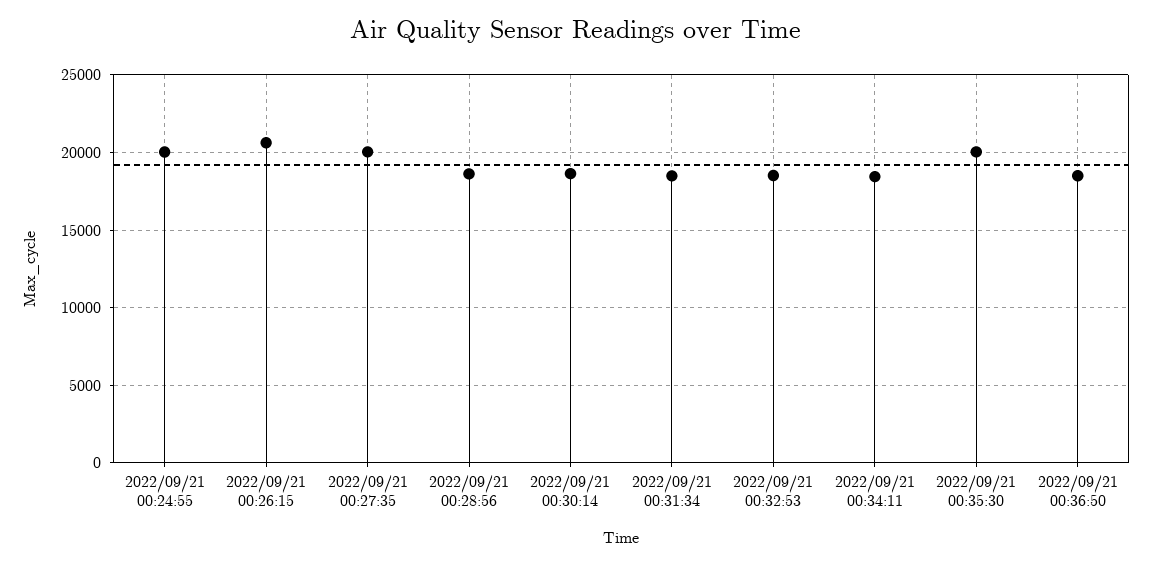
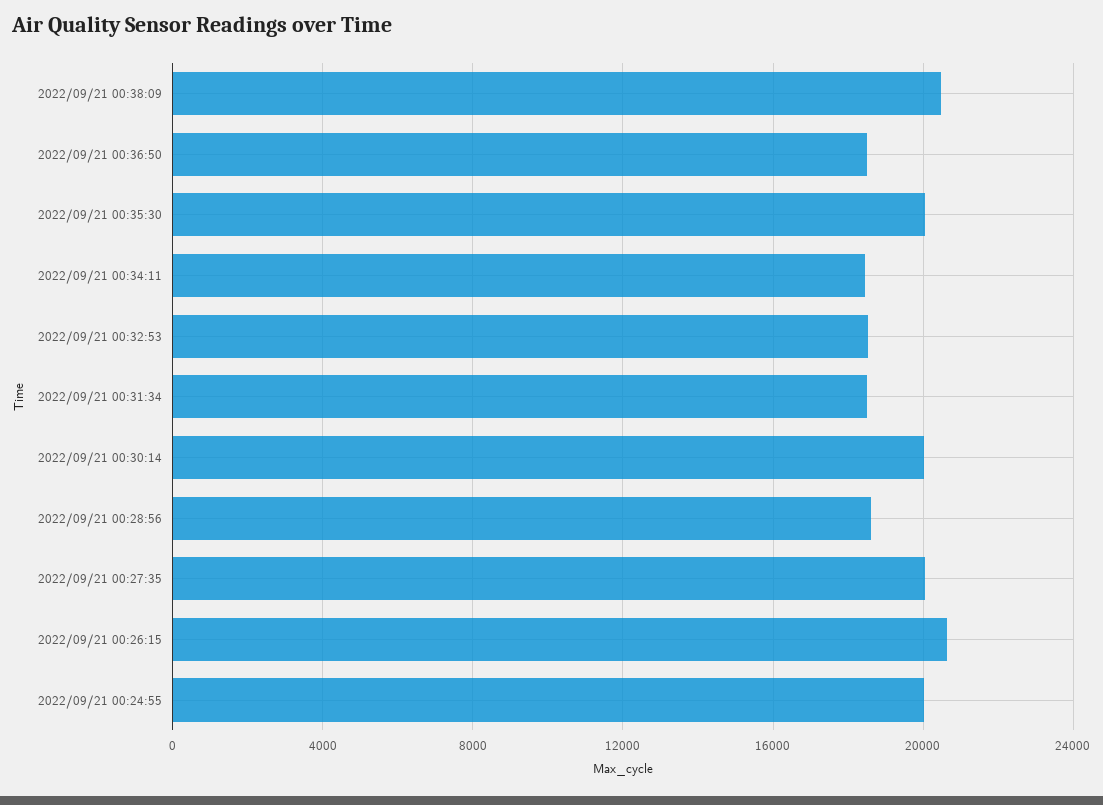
2022/09/21 00:30:14: 18500 -> 20000
2022/09/21 00:38:09: none -> 20500

